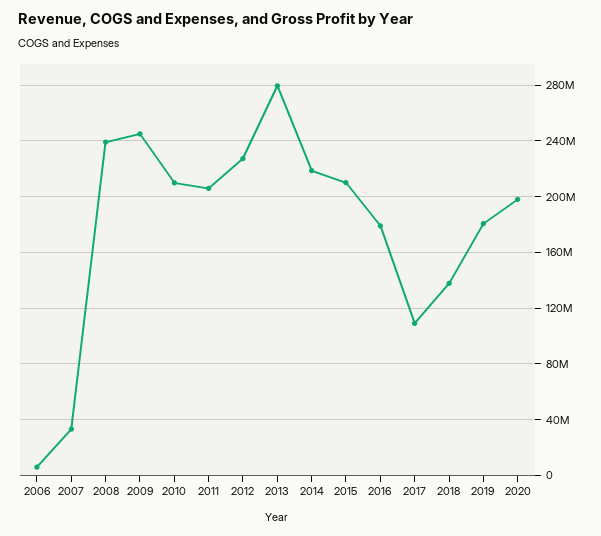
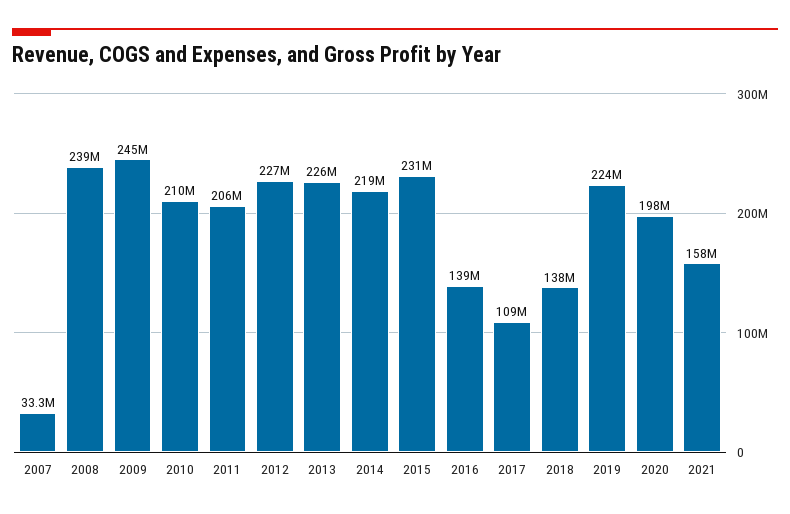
2006: 5000000 -> none
2013: 280000000 -> 226000000
2015: 210000000 -> 231000000
2016: 180000000 -> 139000000
2019: 180000000 -> 224000000
2021: none -> 158000000

